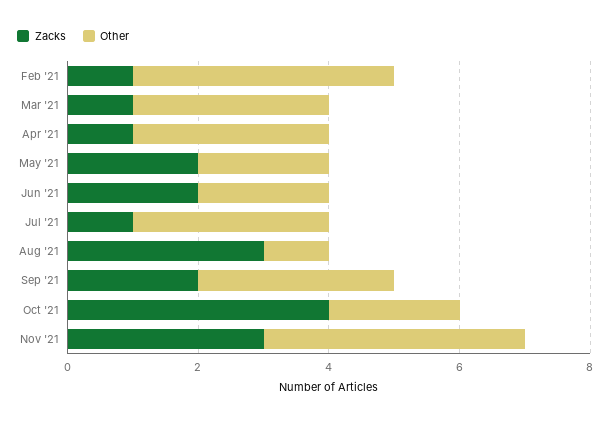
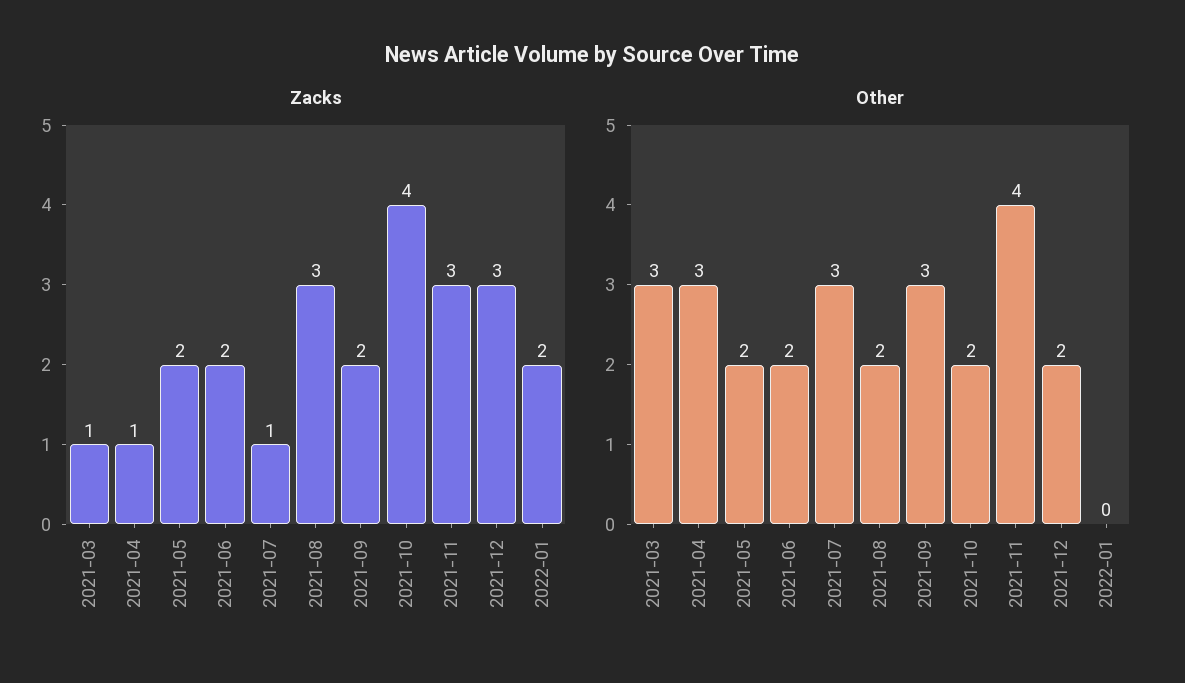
Zacks, Feb '21: 1 -> none
Other, Feb '21: 4 -> none
Other, Aug '21: 1 -> 2
Zacks, 2021-12: none -> 3
Zacks, 2022-01: none -> 2
Other, 2021-12: none -> 2
Other, 2022-01: none -> 0

